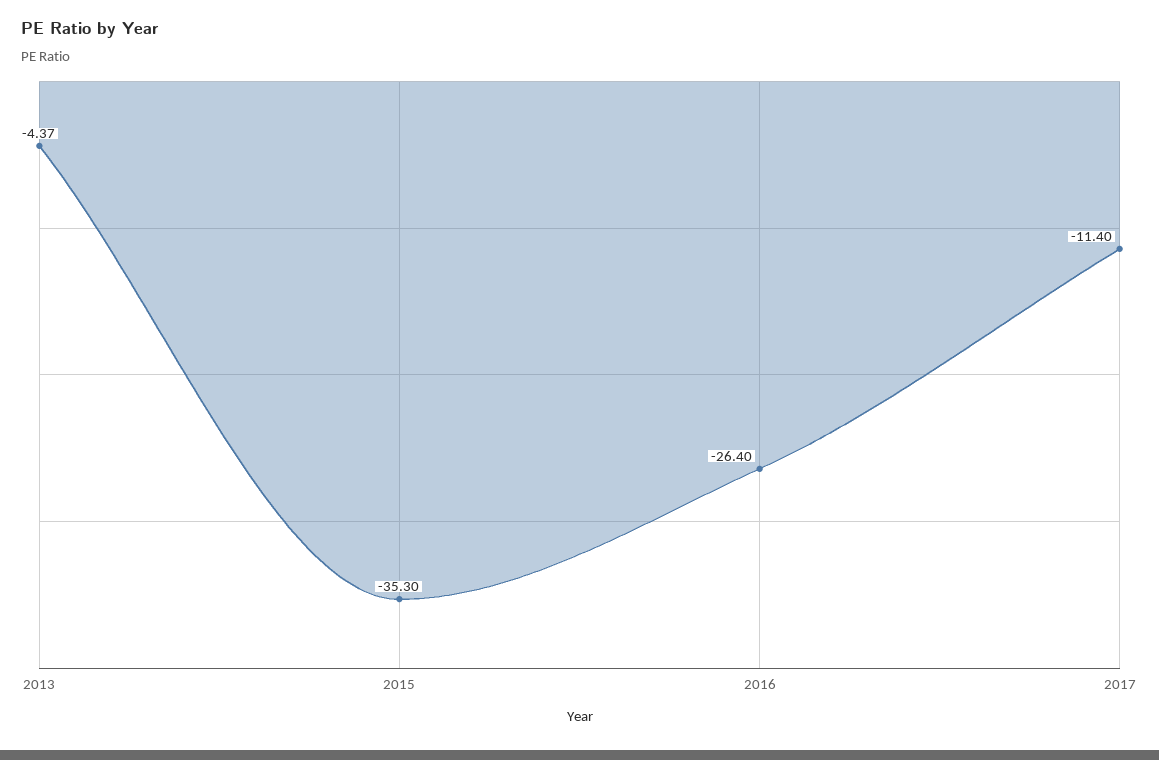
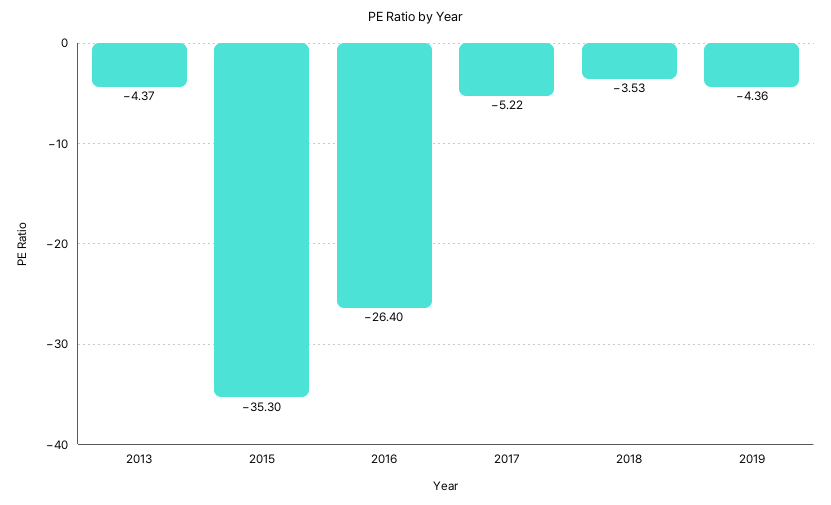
2017: -11.4 -> -5.22
2018: none -> -3.53
2019: none -> -4.36

